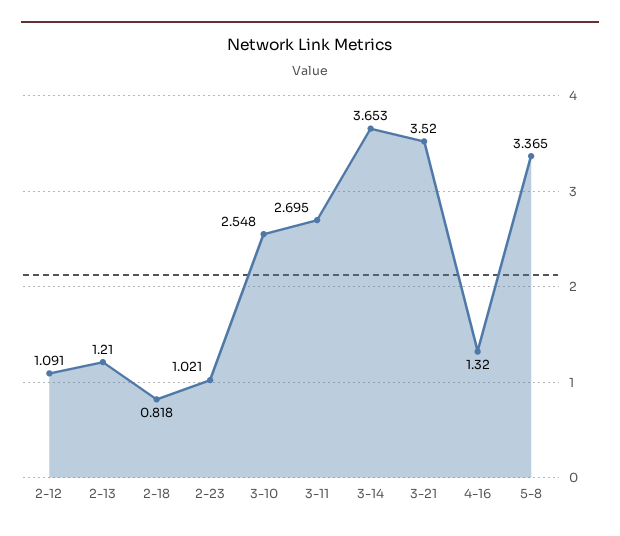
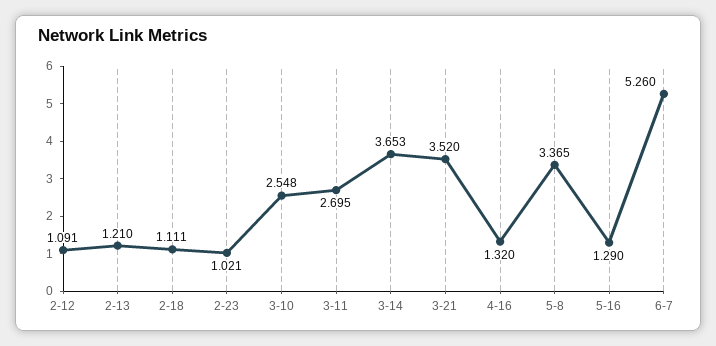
2-18: 0.818 -> 1.111
5-16: none -> 1.29
6-7: none -> 5.26

